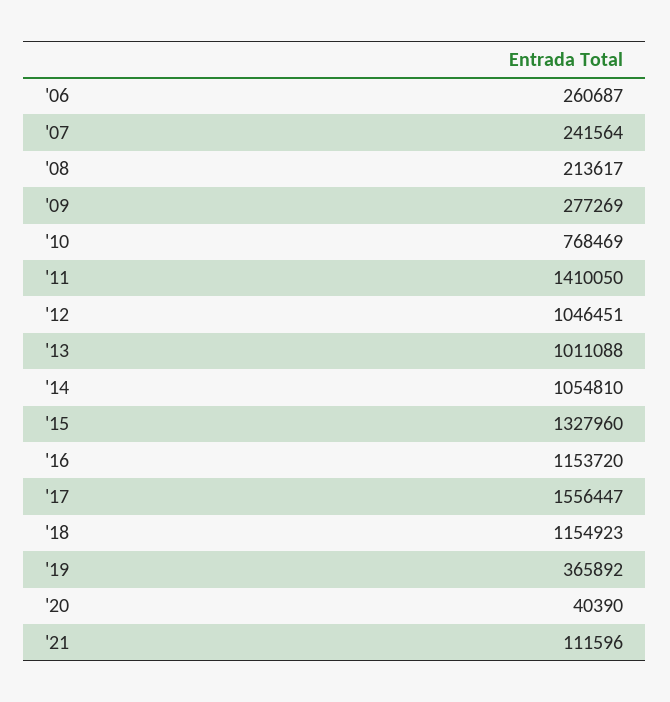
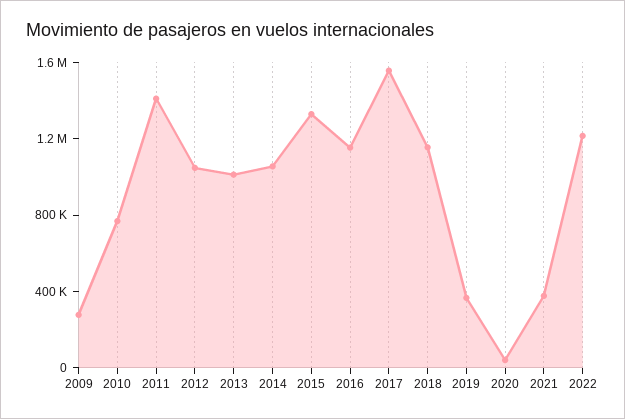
'06: 260687 -> none
'07: 241564 -> none
'08: 213617 -> none
'21: 111596 -> 400000
2022: none -> 1200000

